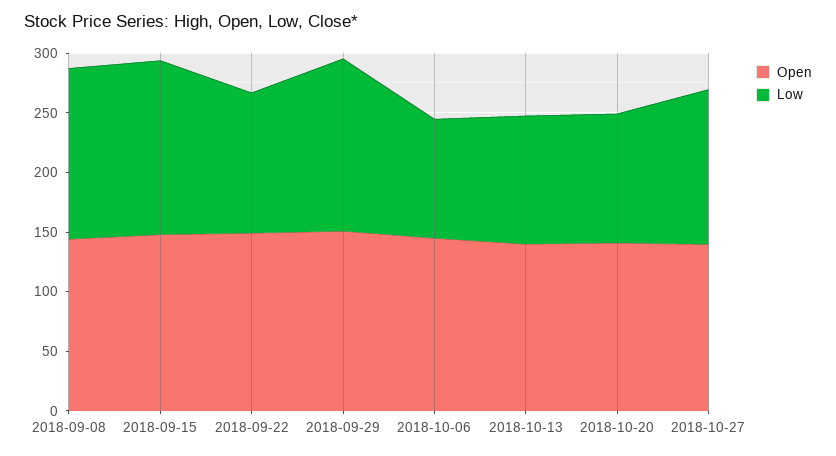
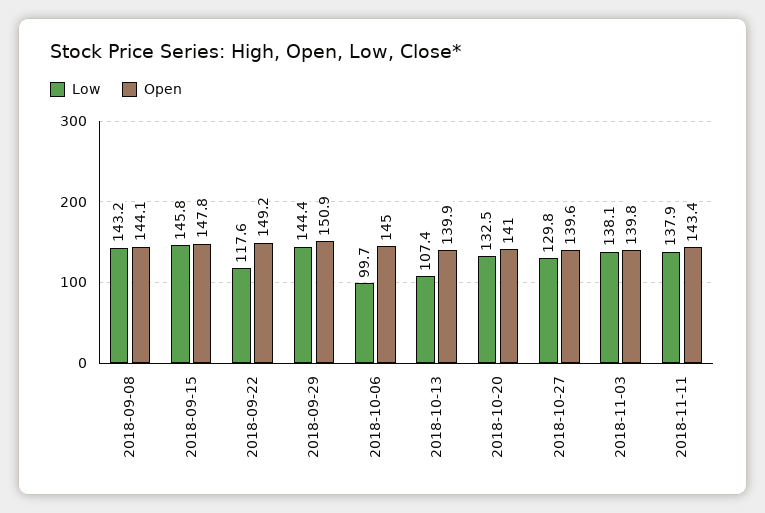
Low, 2018-10-20: 110 -> 132.5
Low, 2018-11-03: none -> 138.1
Open, 2018-11-03: none -> 139.8
Low, 2018-11-11: none -> 137.9
Open, 2018-11-11: none -> 143.4

